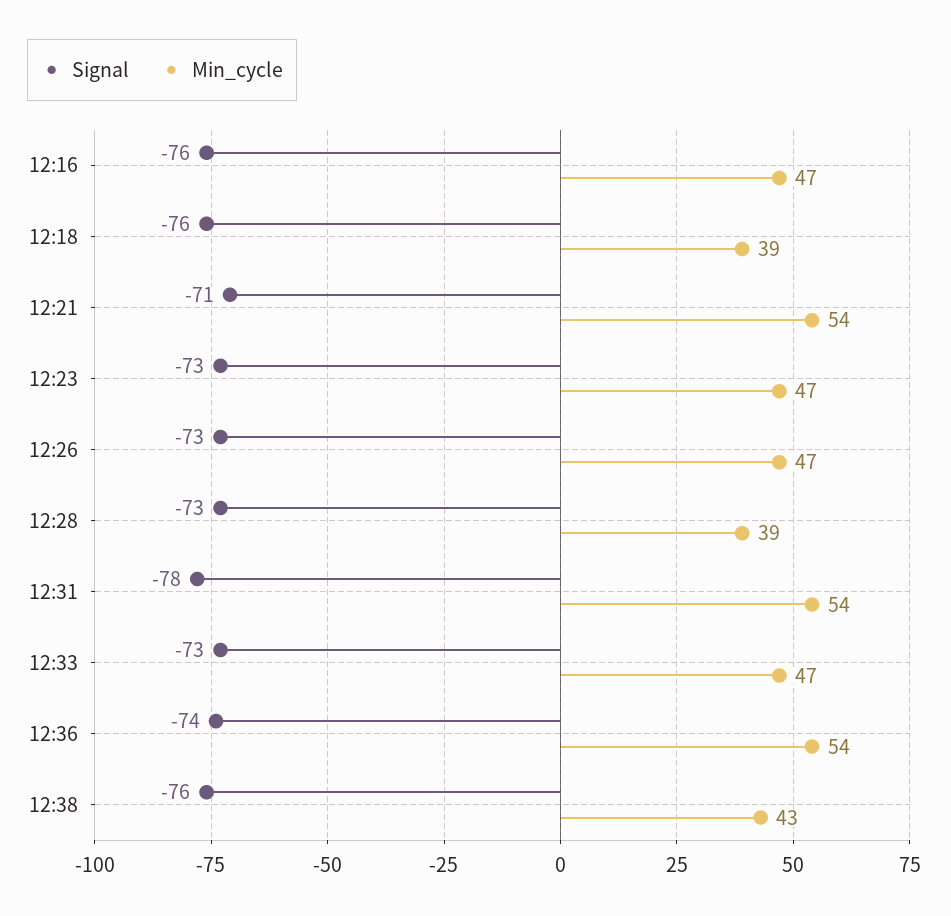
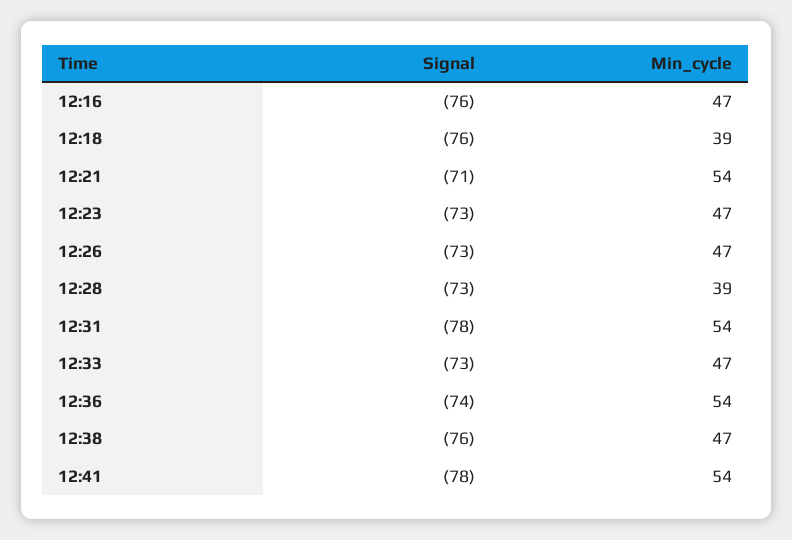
Min_cycle, 12:38: 43 -> 47
Signal, 12:41: none -> -78
Min_cycle, 12:41: none -> 54

